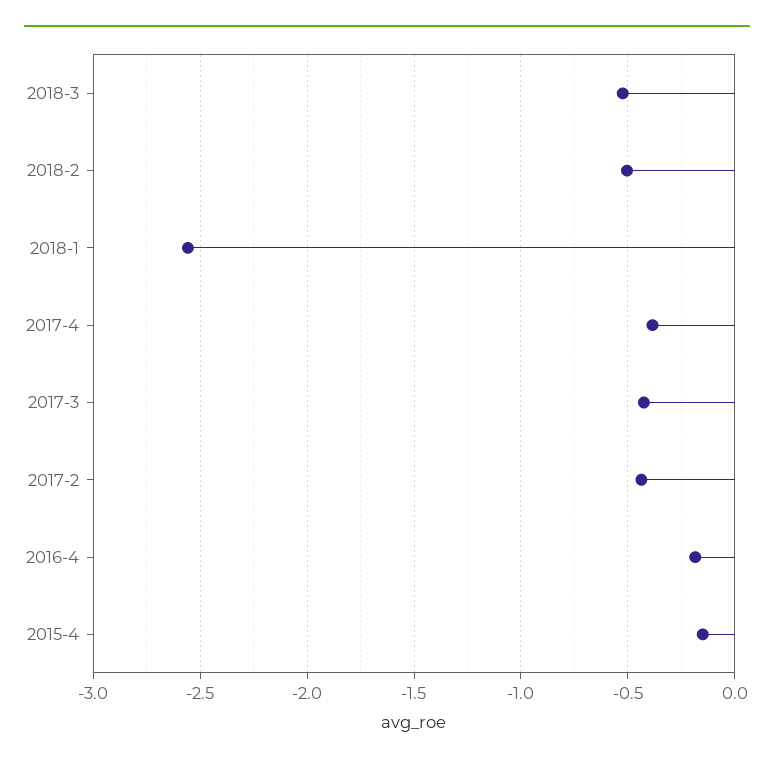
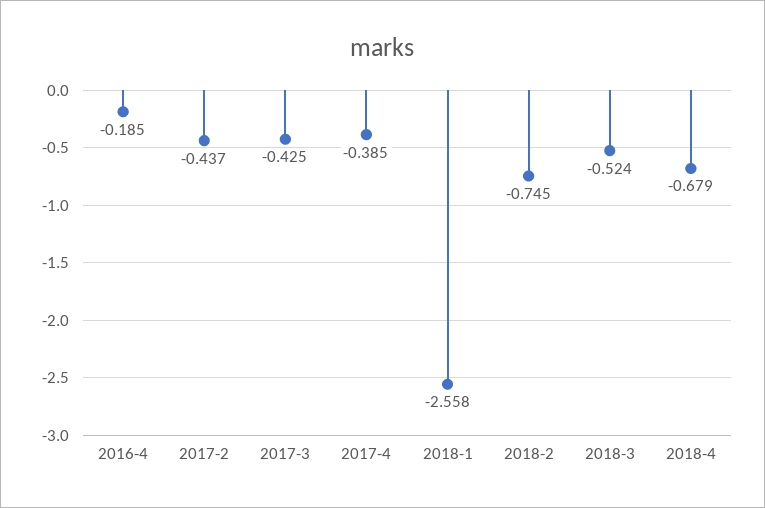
2018-2: -0.5 -> -0.745
2015-4: -0.15 -> none
2018-4: none -> -0.679

